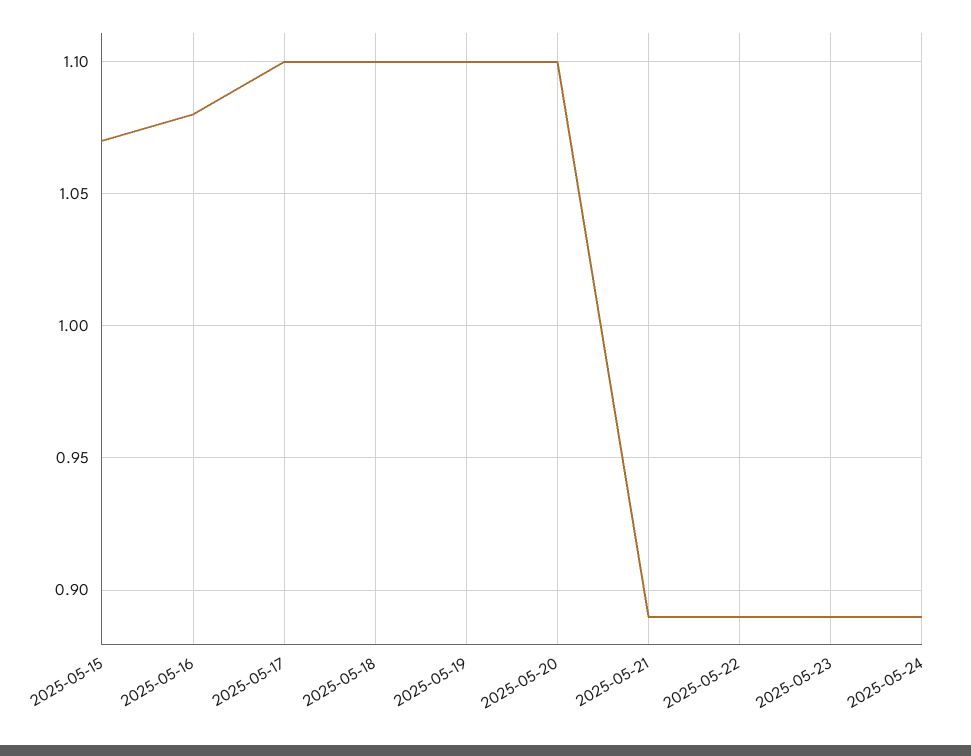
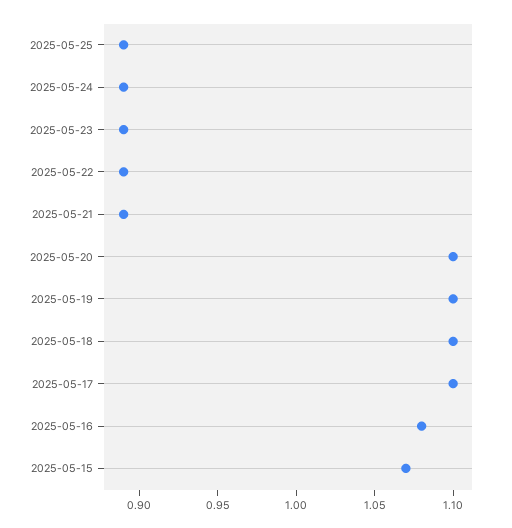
2025-05-25: none -> 0.89

